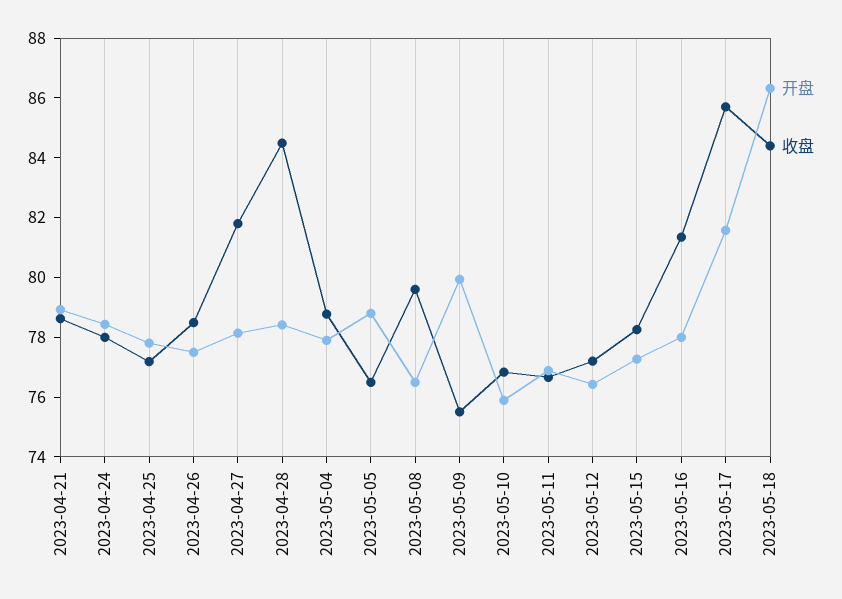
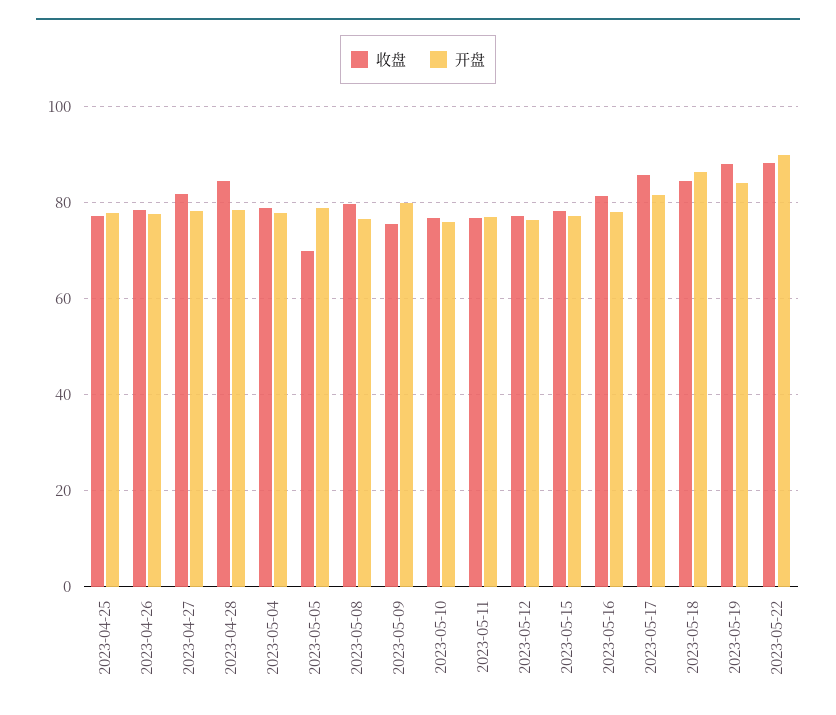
开盘, 2023-04-21: 79 -> none
收盘, 2023-04-21: 78.5 -> none
开盘, 2023-04-24: 78.5 -> none
收盘, 2023-04-24: 78 -> none
收盘, 2023-05-05: 76.5 -> 70
收盘, 2023-05-19: none -> 88
开盘, 2023-05-19: none -> 84
收盘, 2023-05-22: none -> 88
开盘, 2023-05-22: none -> 90

